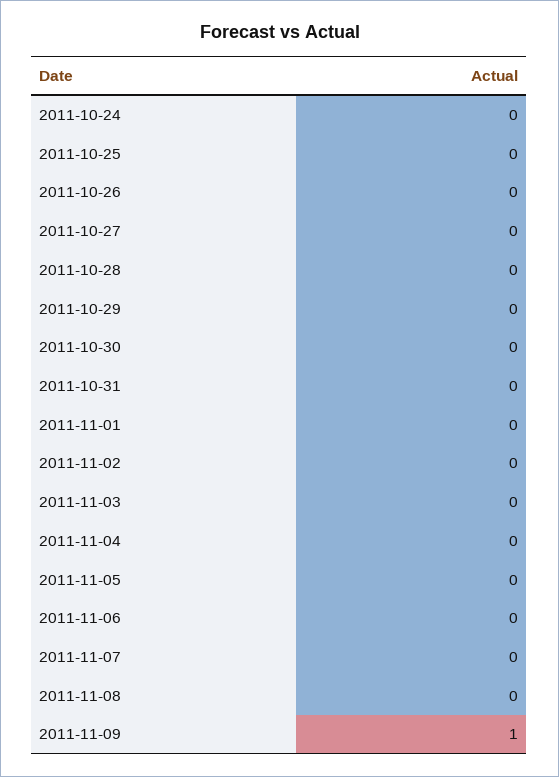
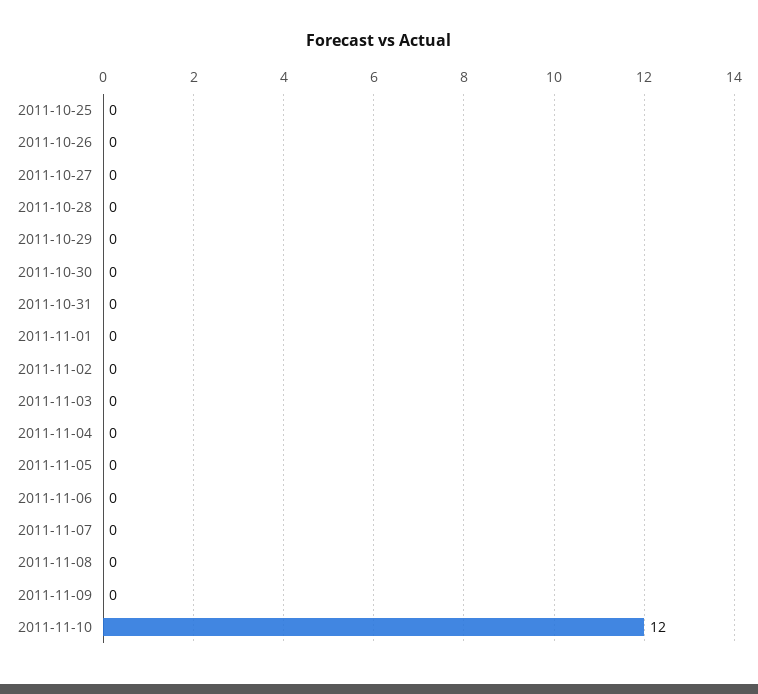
2011-10-24: 0 -> none
2011-11-09: 1 -> 0
2011-11-10: none -> 12

